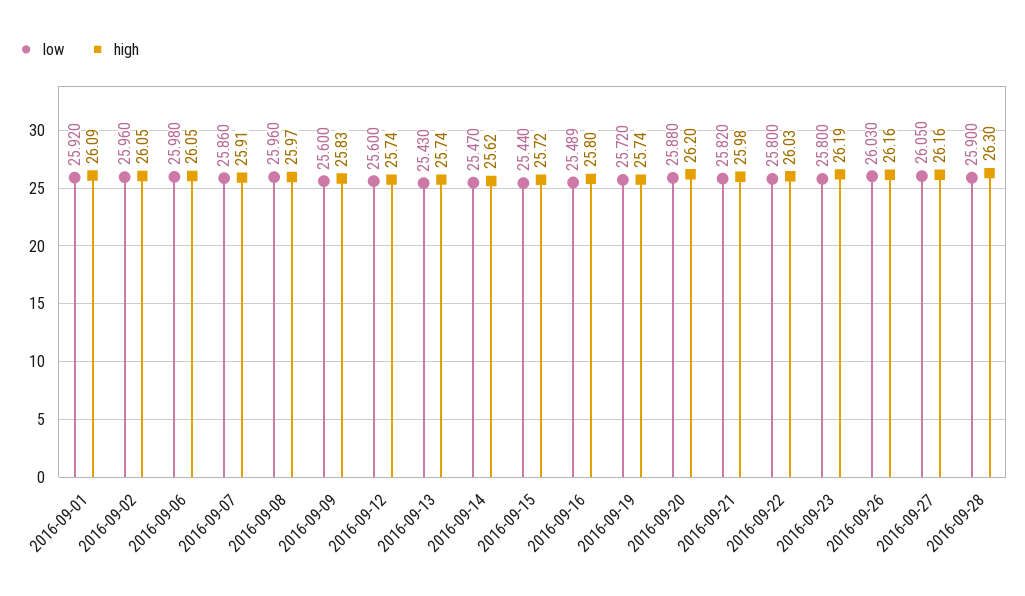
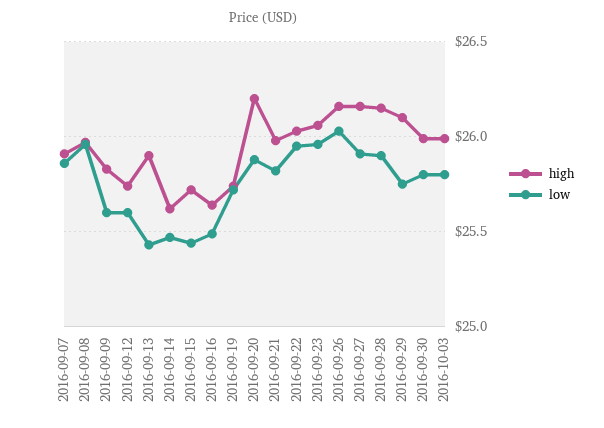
low, 2016-09-01: 25.92 -> none
high, 2016-09-01: 26.09 -> none
low, 2016-09-02: 25.96 -> none
high, 2016-09-02: 26.05 -> none
low, 2016-09-06: 25.98 -> none
high, 2016-09-06: 26.05 -> none
high, 2016-09-13: 25.74 -> 25.9
high, 2016-09-16: 25.8 -> 25.65
low, 2016-09-22: 25.8 -> 25.95
low, 2016-09-23: 25.8 -> 25.95
high, 2016-09-23: 26.19 -> 26.05
low, 2016-09-27: 26.05 -> 25.9
high, 2016-09-28: 26.3 -> 26.15
high, 2016-09-29: none -> 26.1
low, 2016-09-29: none -> 25.75
high, 2016-09-30: none -> 26
low, 2016-09-30: none -> 25.8
high, 2016-10-03: none -> 26
low, 2016-10-03: none -> 25.8

